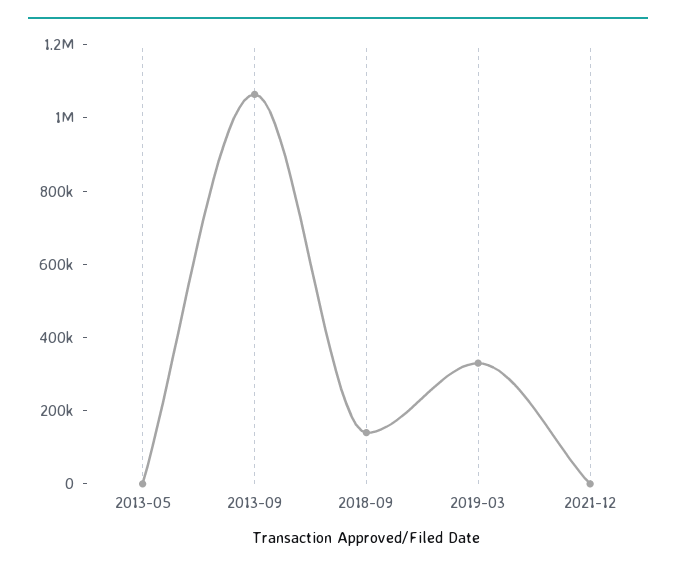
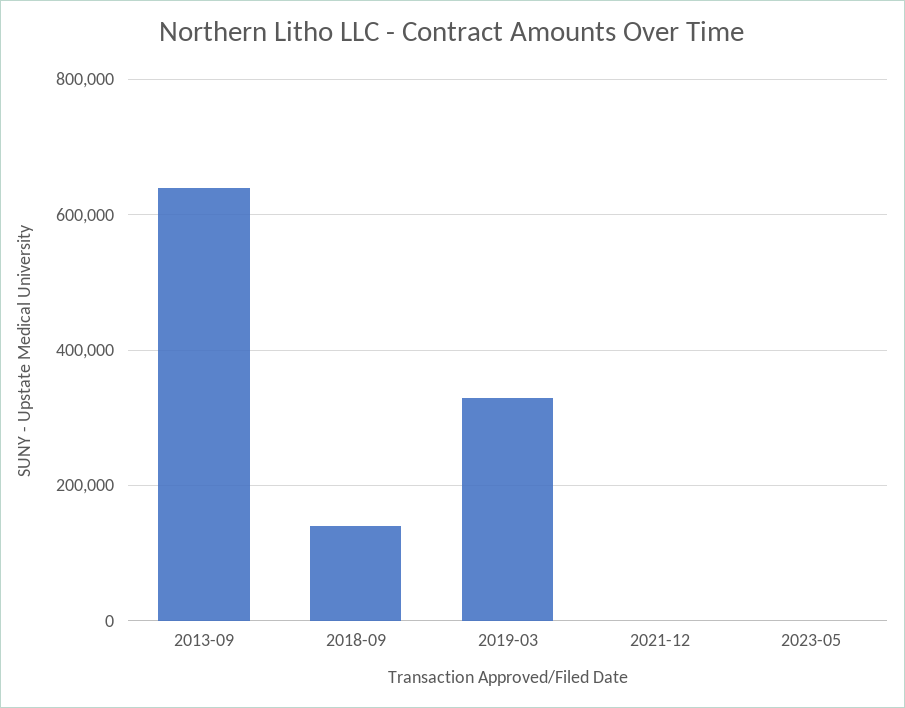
2013-05: 0 -> none
2013-09: 1050000 -> 640000
2023-05: none -> 0

